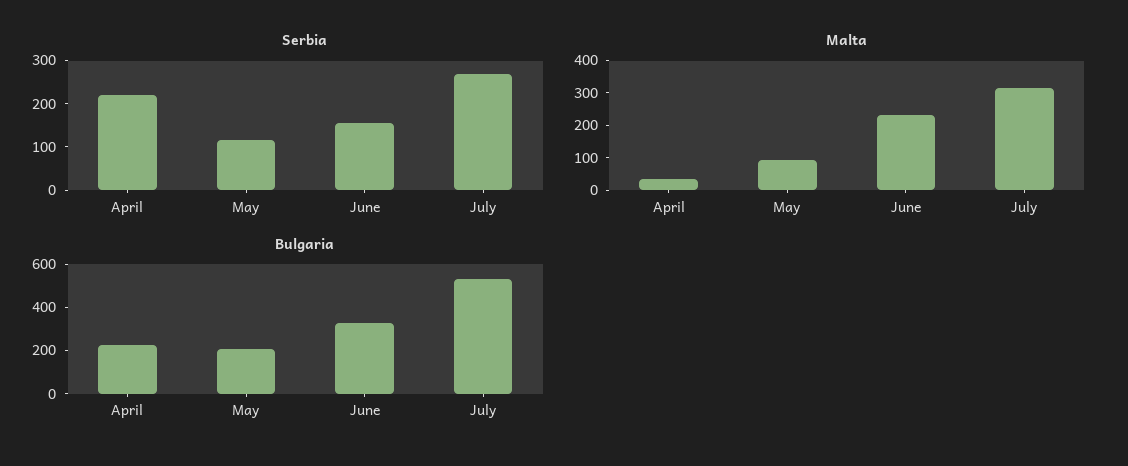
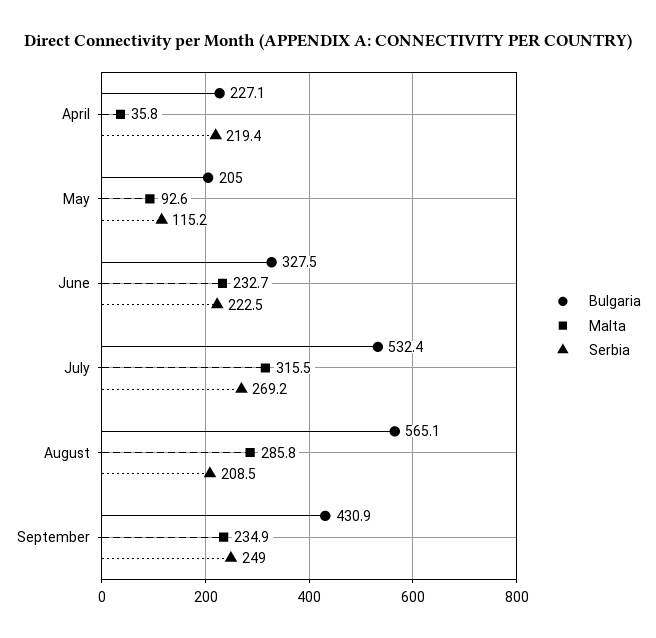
Serbia, June: 160 -> 222.5
Bulgaria, August: none -> 565.1
Malta, August: none -> 285.8
Serbia, August: none -> 208.5
Bulgaria, September: none -> 430.9
Malta, September: none -> 234.9
Serbia, September: none -> 249

